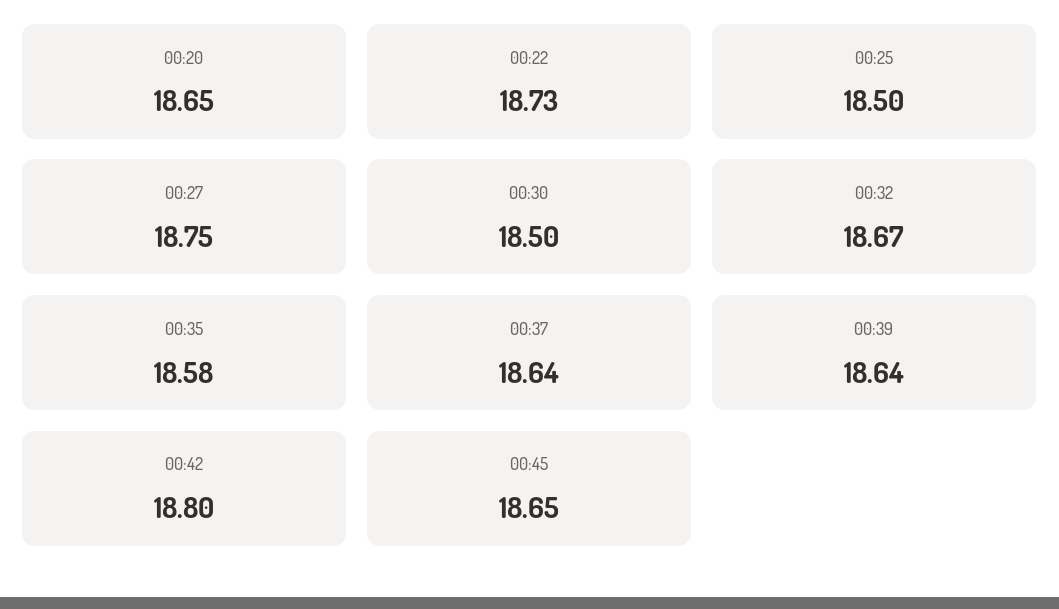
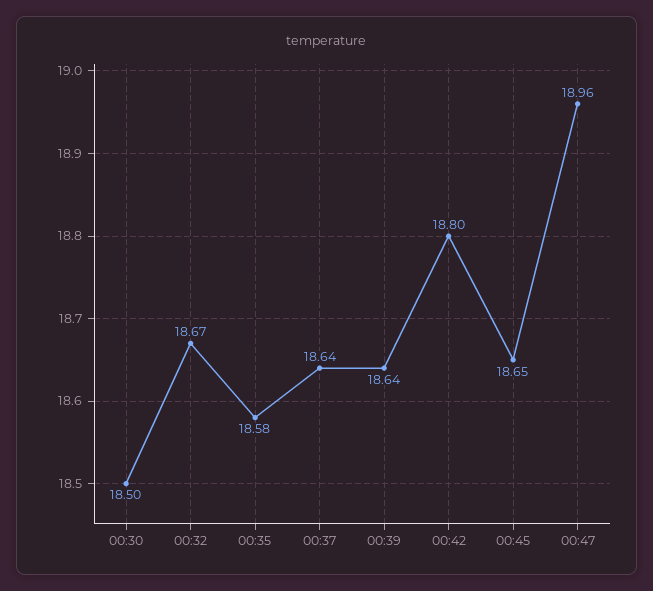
00:20: 18.65 -> none
00:22: 18.73 -> none
00:25: 18.5 -> none
00:27: 18.75 -> none
00:47: none -> 18.96

